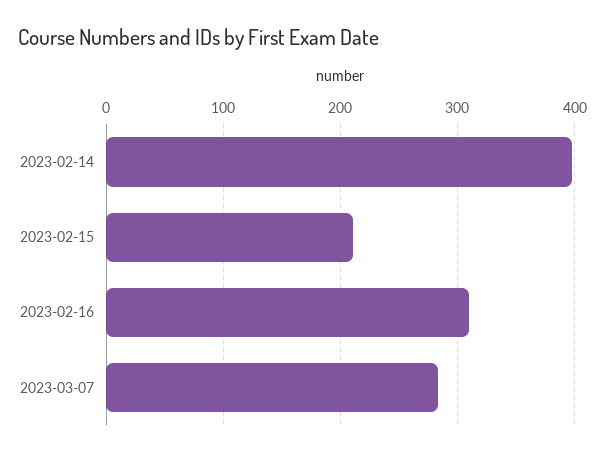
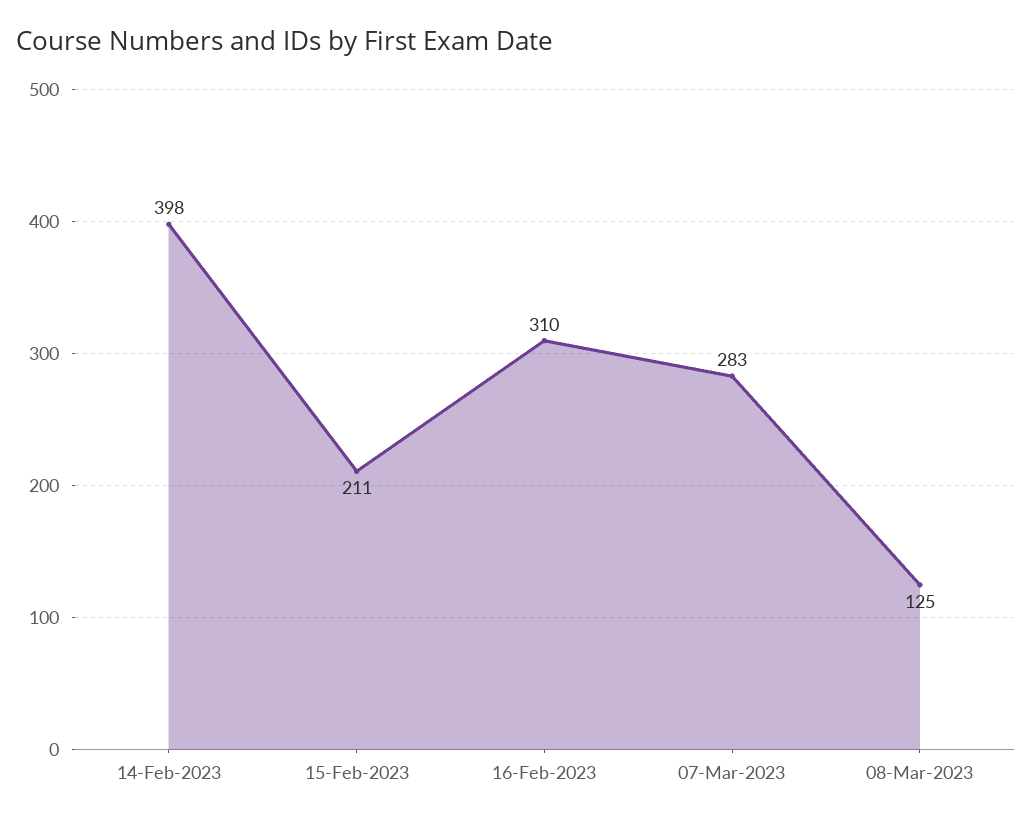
08-Mar-2023: none -> 125

